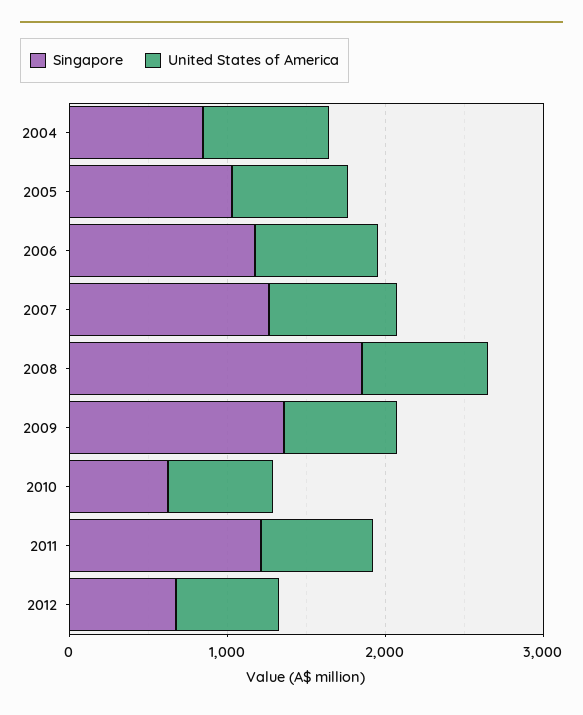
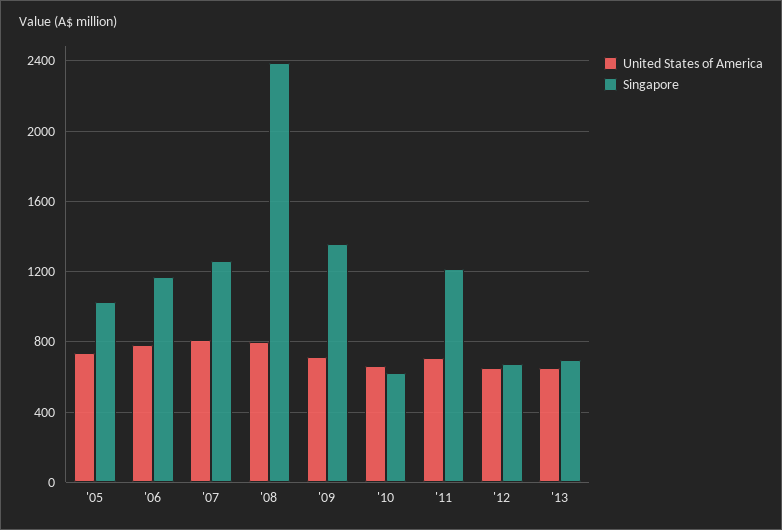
Singapore, 2004: 800 -> none
United States of America, 2004: 800 -> none
Singapore, 2008: 1800 -> 2400
United States of America, '13: none -> 650
Singapore, '13: none -> 700

